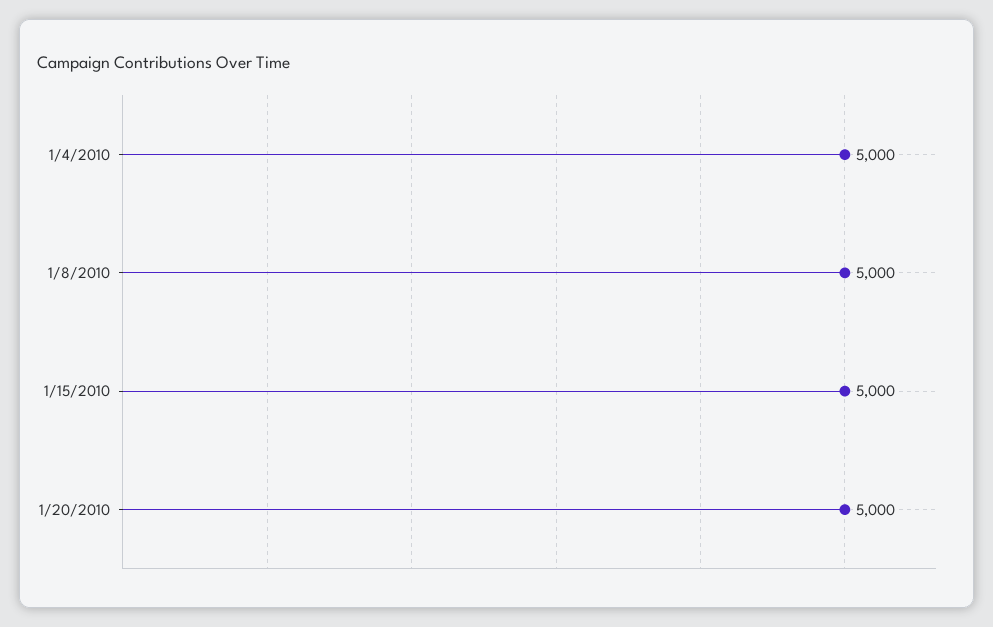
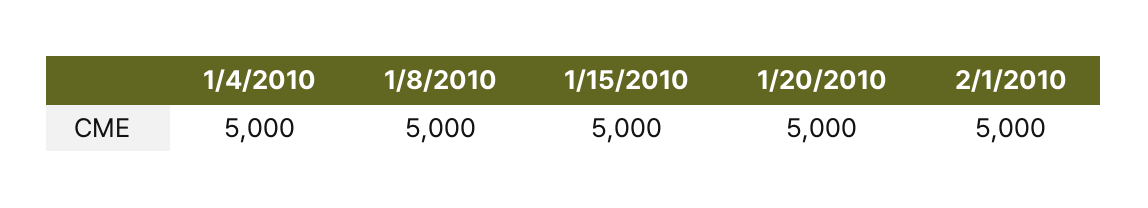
2/1/2010: none -> 5000

